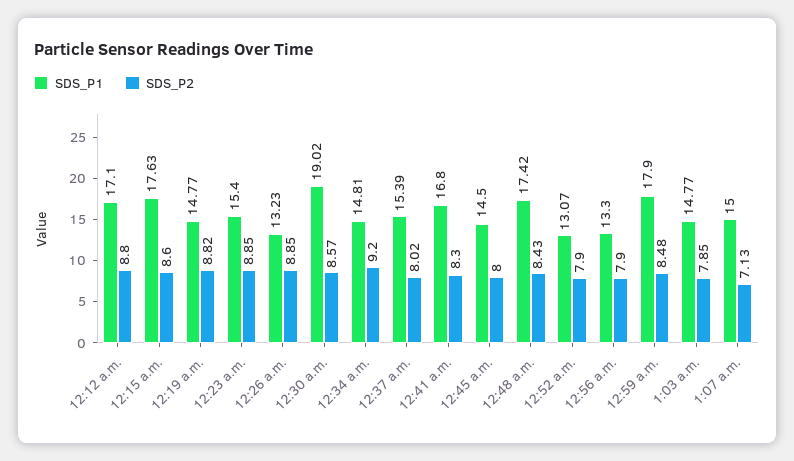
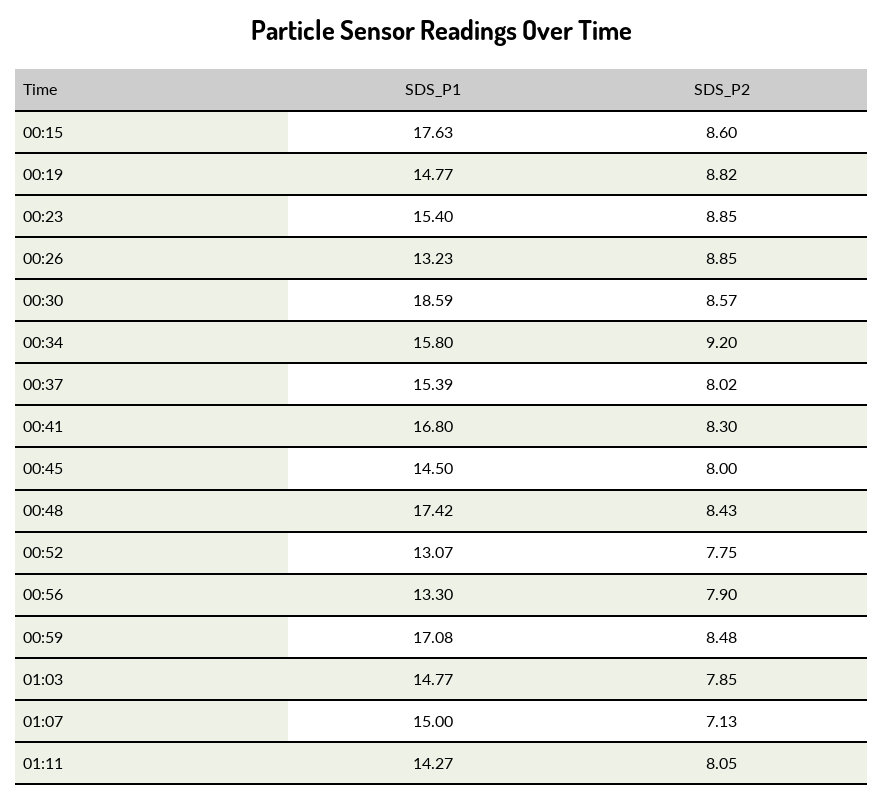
SDS_P1, 12:12 a.m.: 17.1 -> none
SDS_P2, 12:12 a.m.: 8.8 -> none
SDS_P1, 12:30 a.m.: 19.02 -> 18.59
SDS_P1, 12:34 a.m.: 14.81 -> 15.8
SDS_P2, 12:52 a.m.: 7.9 -> 7.75
SDS_P1, 12:59 a.m.: 17.9 -> 17.08
SDS_P1, 01:11: none -> 14.27
SDS_P2, 01:11: none -> 8.05

